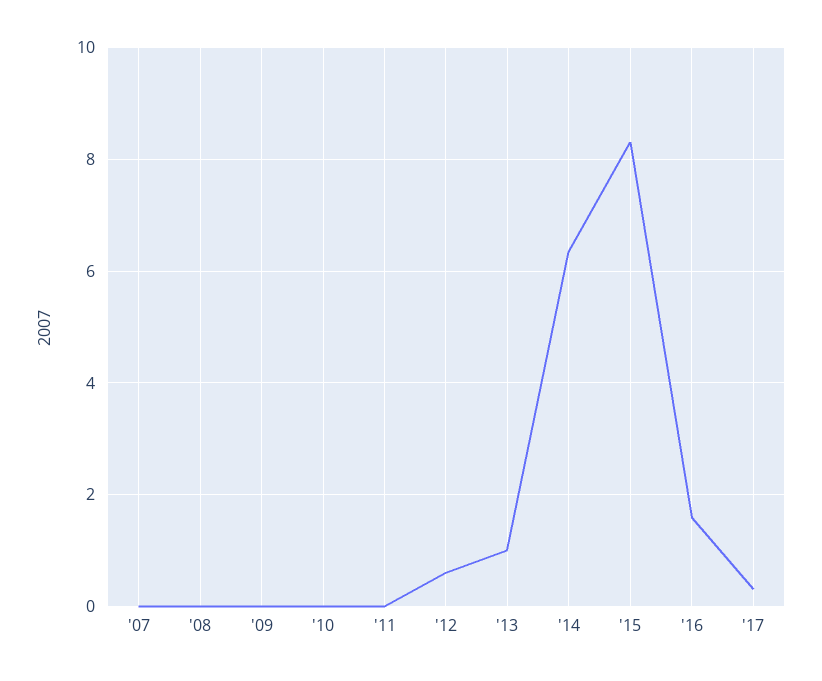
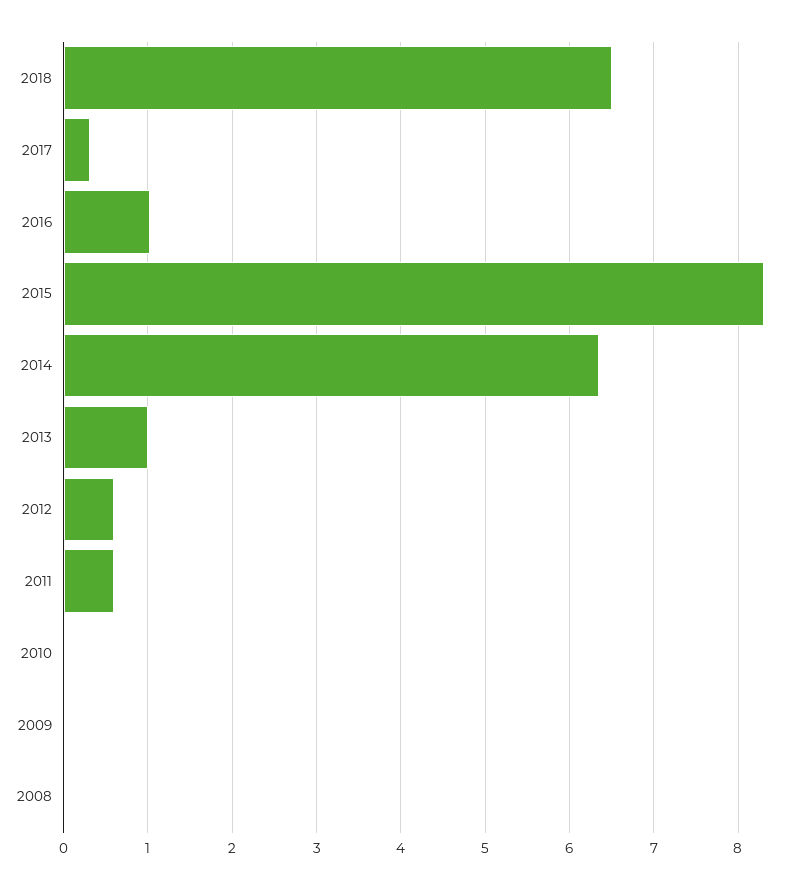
'07: 0 -> none
'11: 0 -> 0.6
'16: 1.6 -> 1
2018: none -> 6.5

